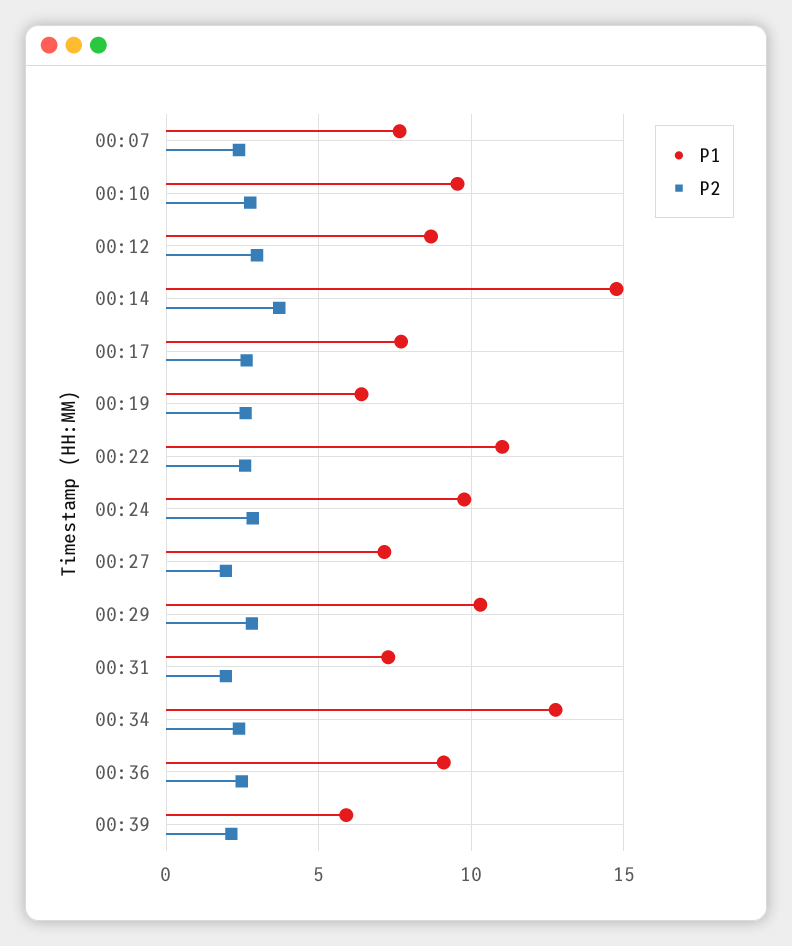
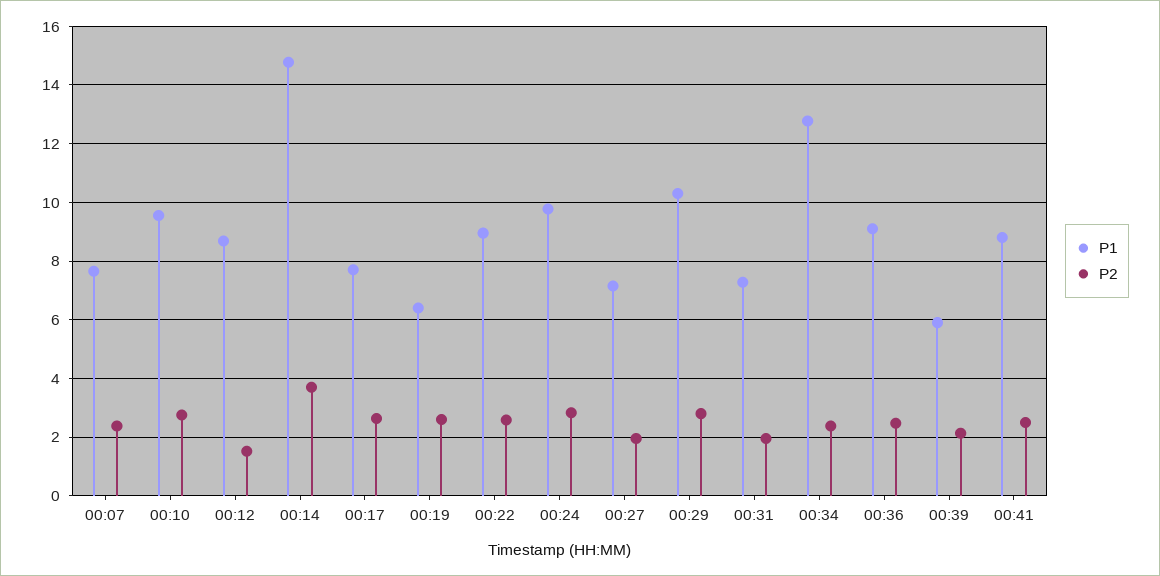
P2, 00:12: 3 -> 1.5
P1, 00:22: 11 -> 9
P1, 00:41: none -> 8.75
P2, 00:41: none -> 2.5

